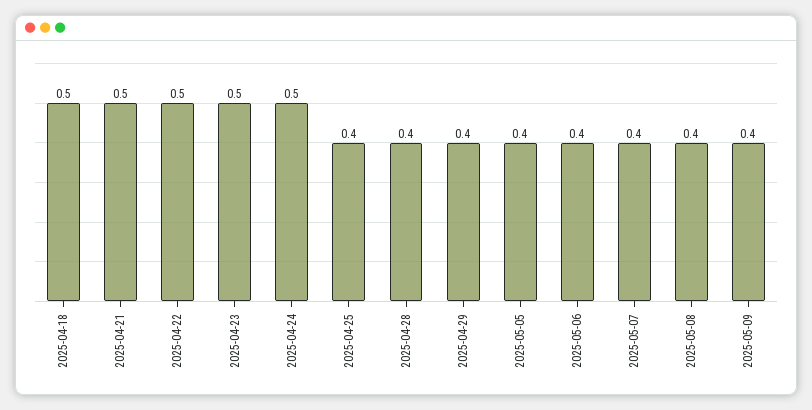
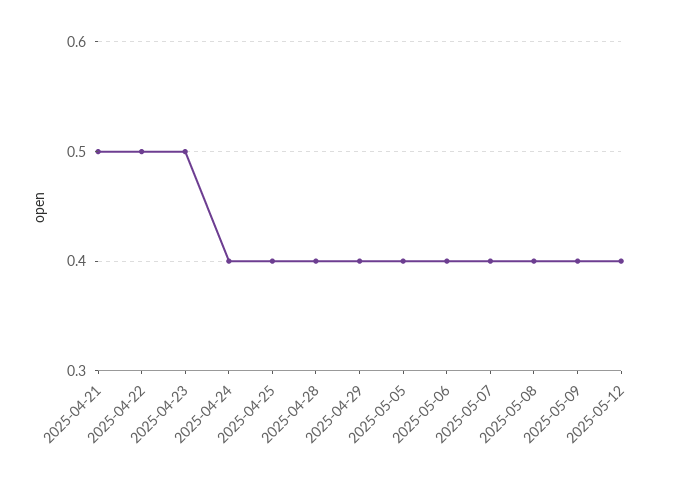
2025-04-18: 0.5 -> none
2025-04-24: 0.5 -> 0.4
2025-05-12: none -> 0.4

